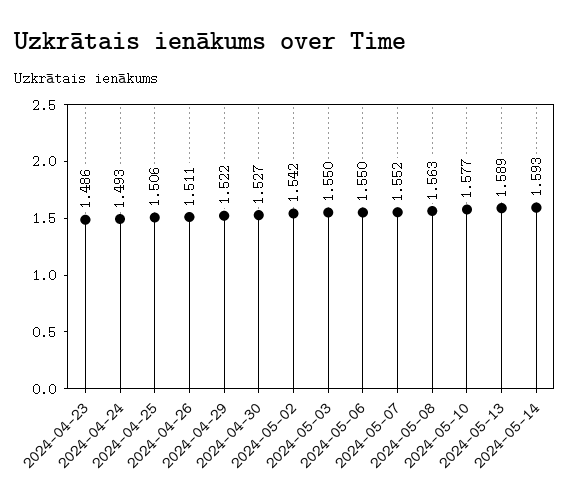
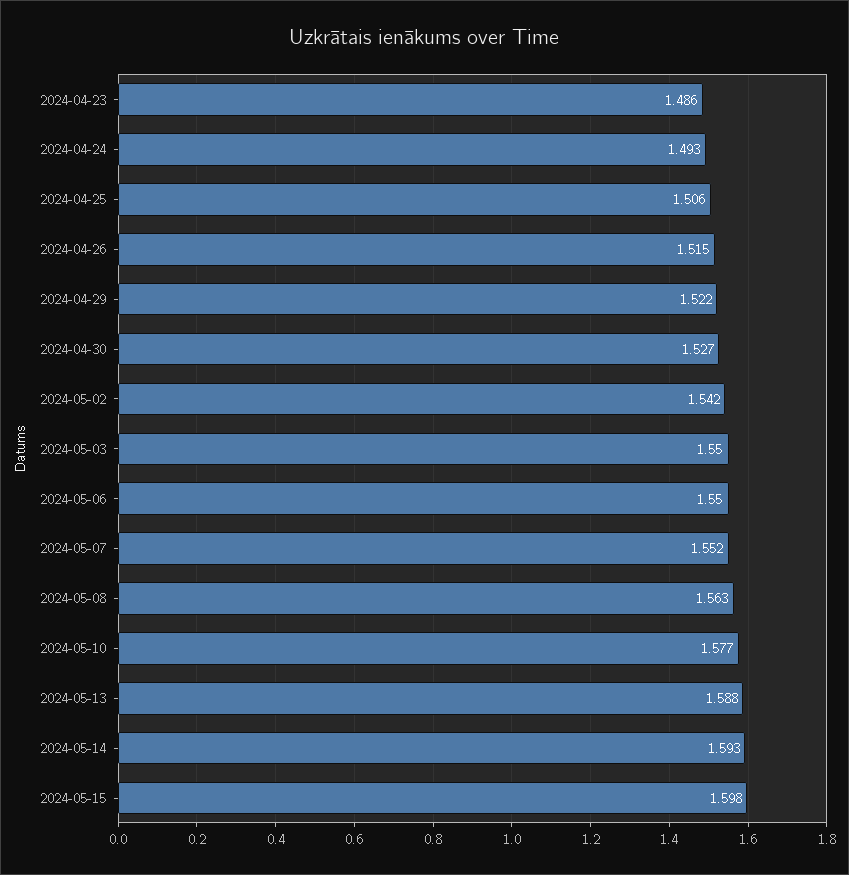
2024-04-26: 1.511 -> 1.515
2024-05-13: 1.589 -> 1.588
2024-05-15: none -> 1.598

